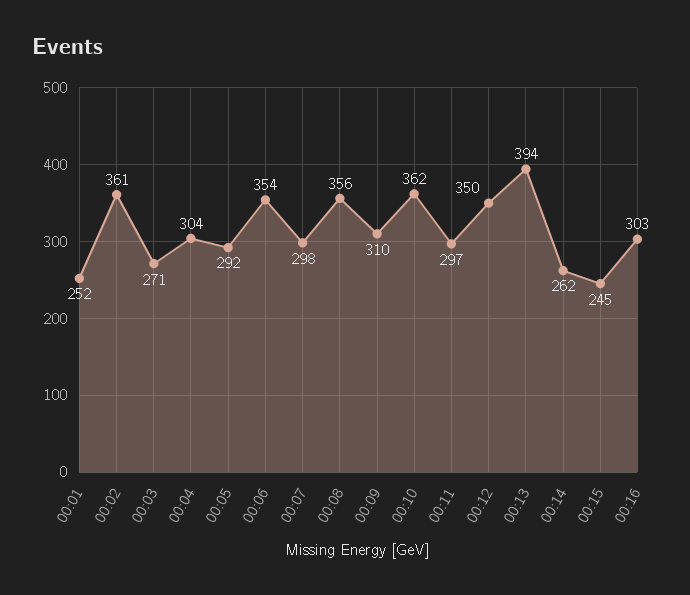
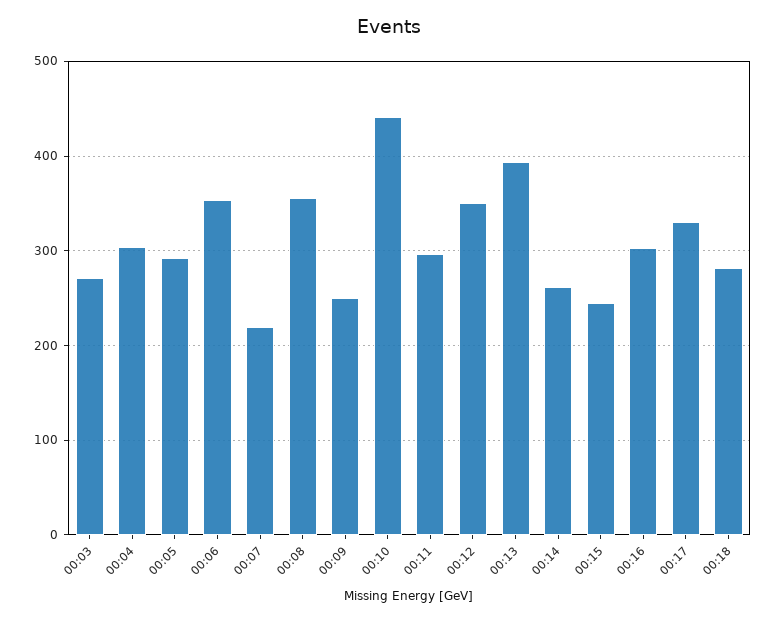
00:01: 252 -> none
00:02: 361 -> none
00:07: 298 -> 220
00:09: 310 -> 250
00:10: 362 -> 440
00:17: none -> 330
00:18: none -> 280

